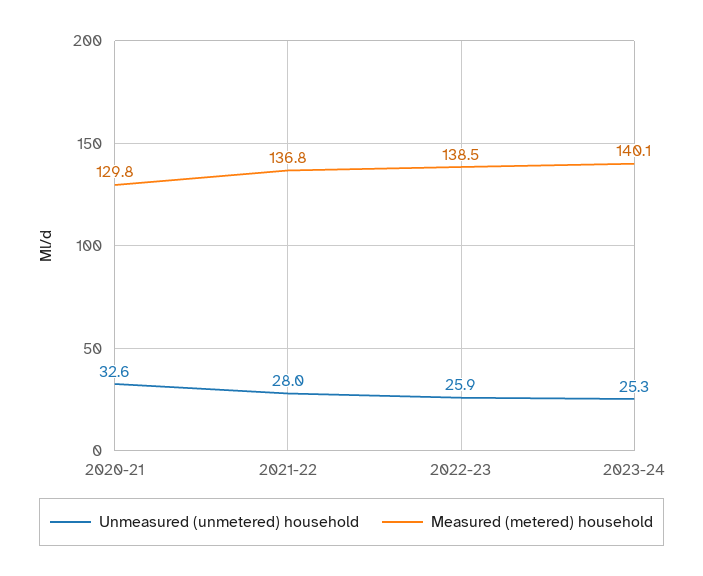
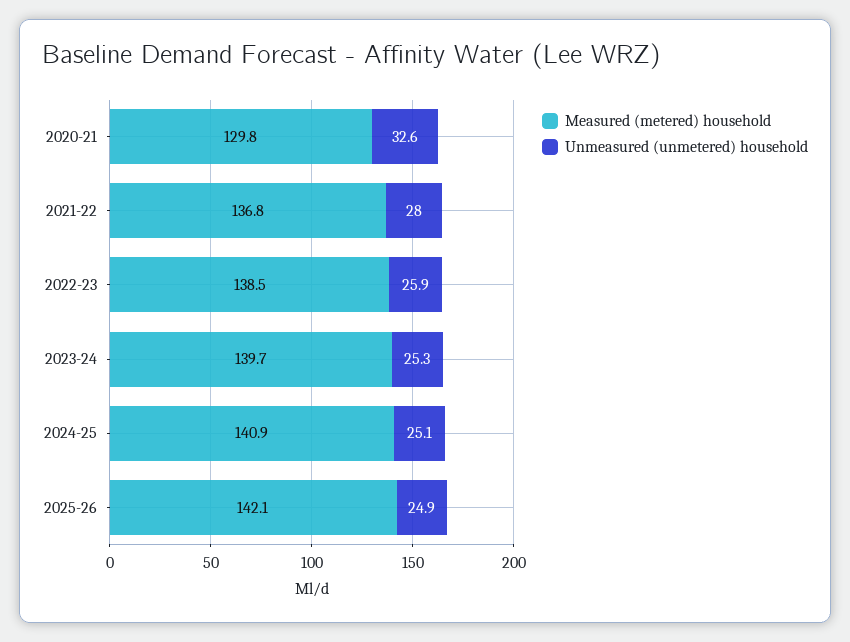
Measured (metered) household, 2023-24: 140.1 -> 139.7
Measured (metered) household, 2024-25: none -> 140.9
Unmeasured (unmetered) household, 2024-25: none -> 25.1
Measured (metered) household, 2025-26: none -> 142.1
Unmeasured (unmetered) household, 2025-26: none -> 24.9

